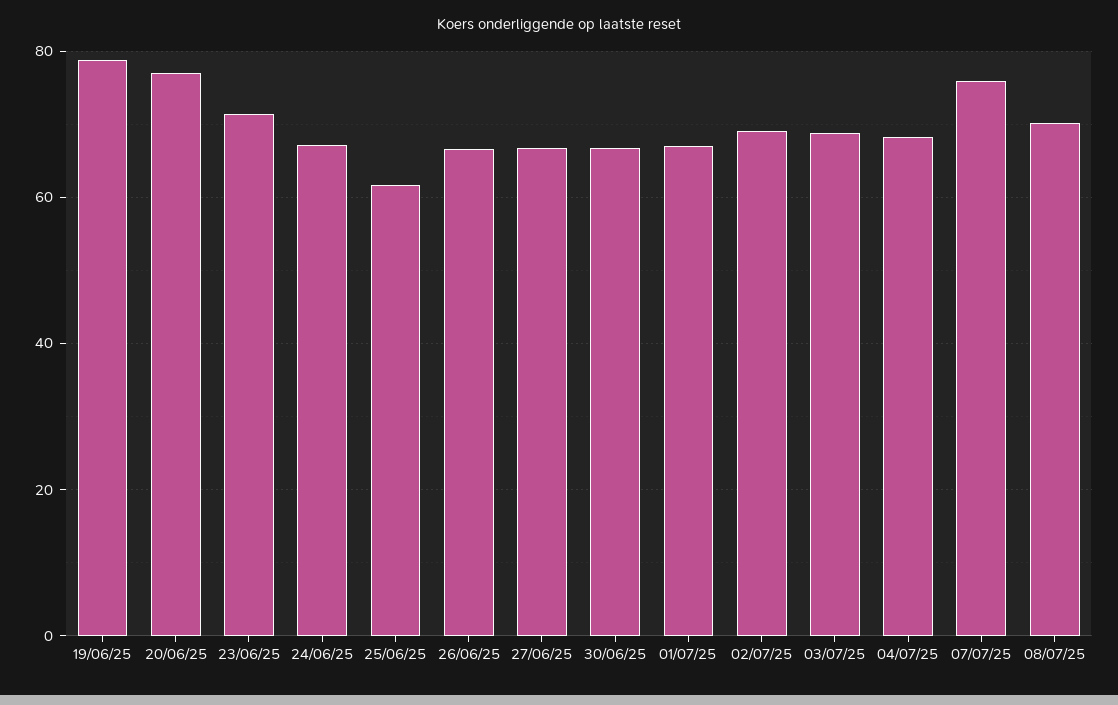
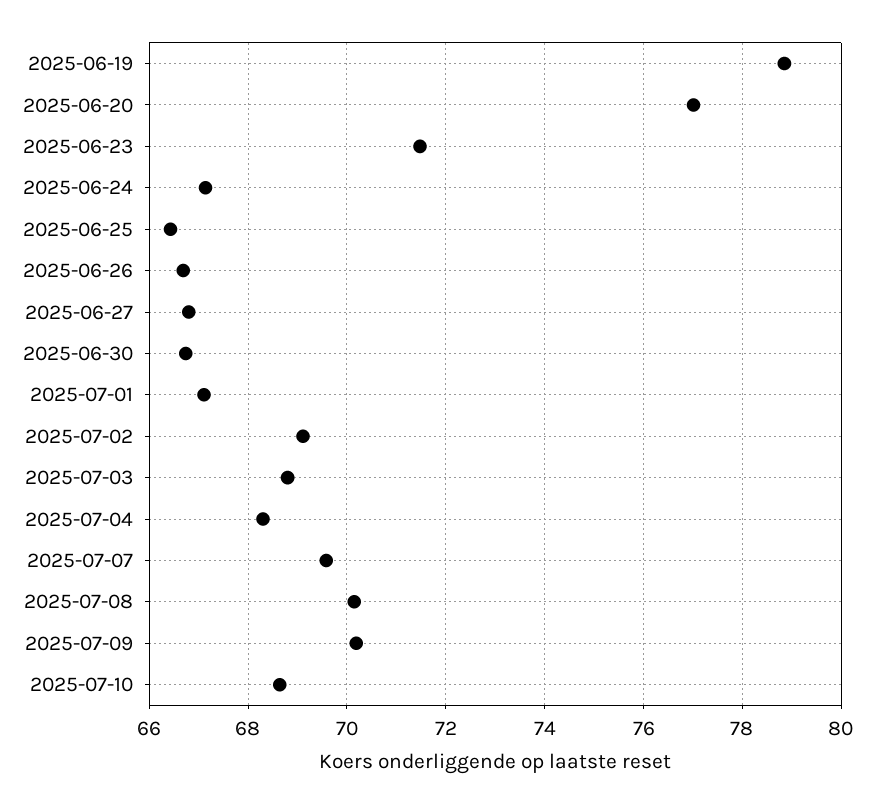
25/06/25: 62 -> 66.4
07/07/25: 76 -> 69.6
2025-07-09: none -> 70.2
2025-07-10: none -> 68.6

